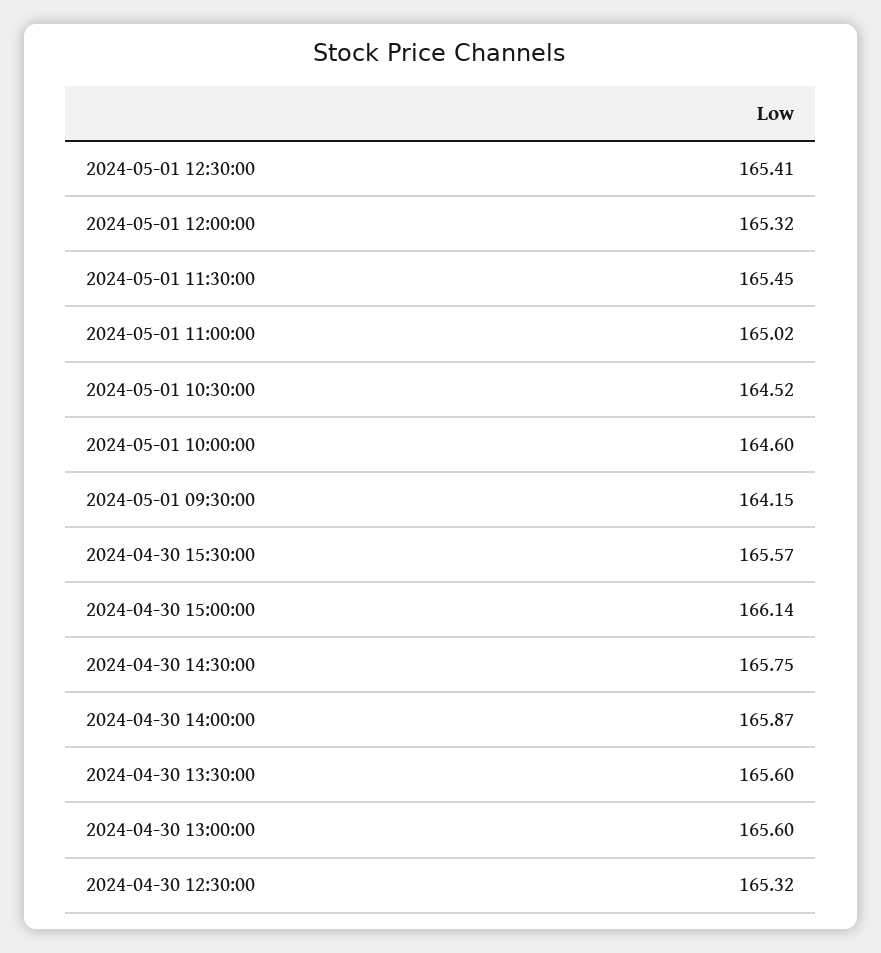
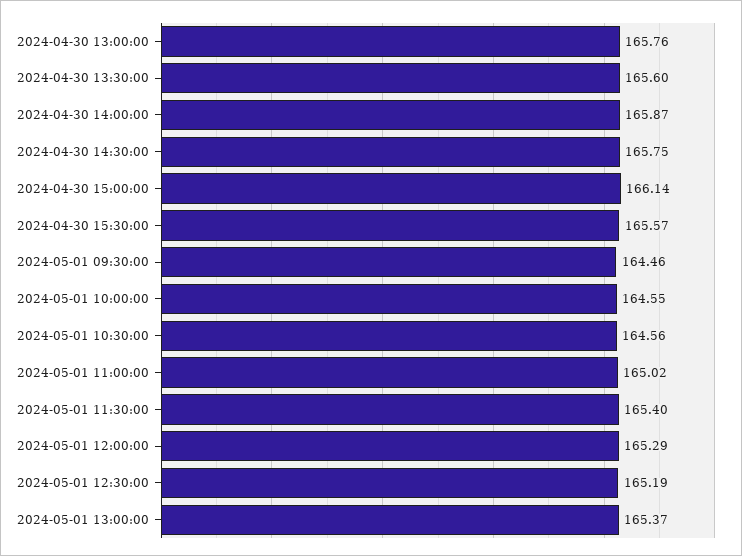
2024-05-01 12:30:00: 165.41 -> 165.19
2024-05-01 12:00:00: 165.32 -> 165.29
2024-05-01 11:30:00: 165.45 -> 165.4
2024-05-01 10:30:00: 164.52 -> 164.56
2024-05-01 10:00:00: 164.6 -> 164.55
2024-05-01 09:30:00: 164.15 -> 164.46
2024-04-30 13:00:00: 165.6 -> 165.76
2024-04-30 12:30:00: 165.32 -> none
2024-05-01 13:00:00: none -> 165.37

